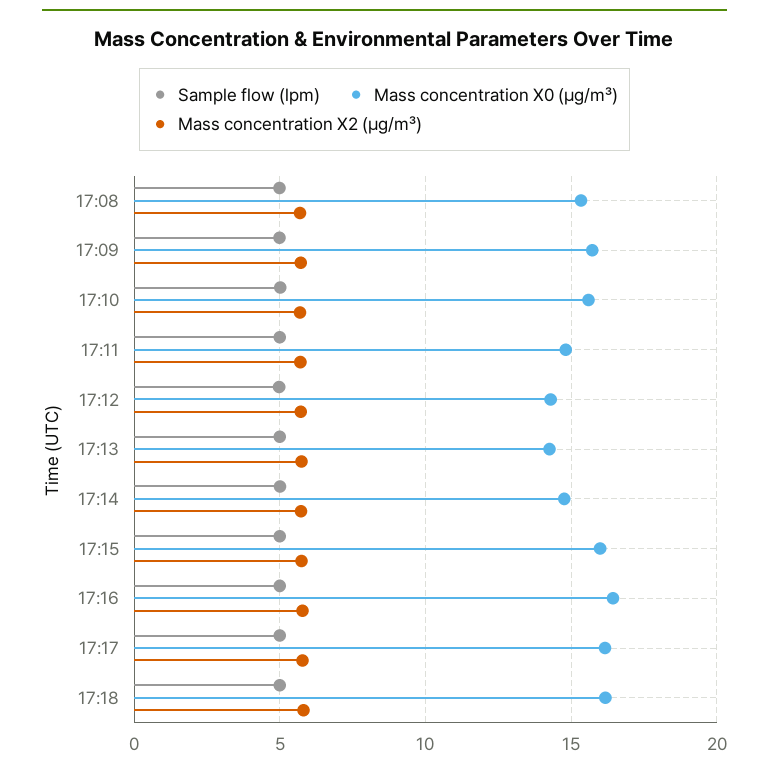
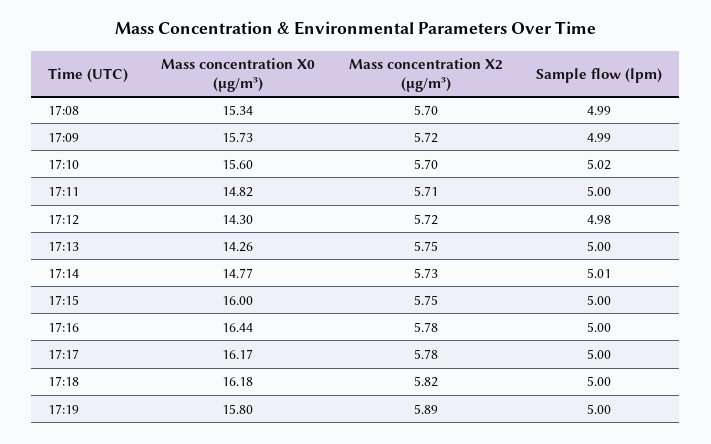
Mass concentration X0 (μg/m³), 17:19: none -> 15.8
Mass concentration X2 (μg/m³), 17:19: none -> 5.89
Sample flow (lpm), 17:19: none -> 5

